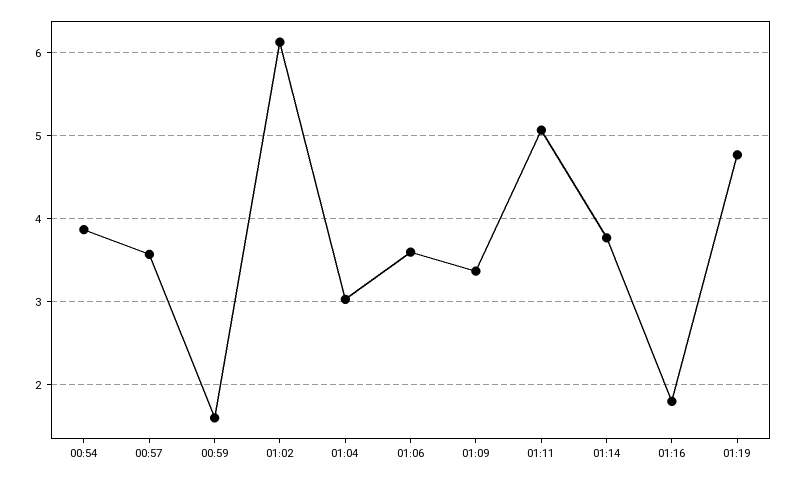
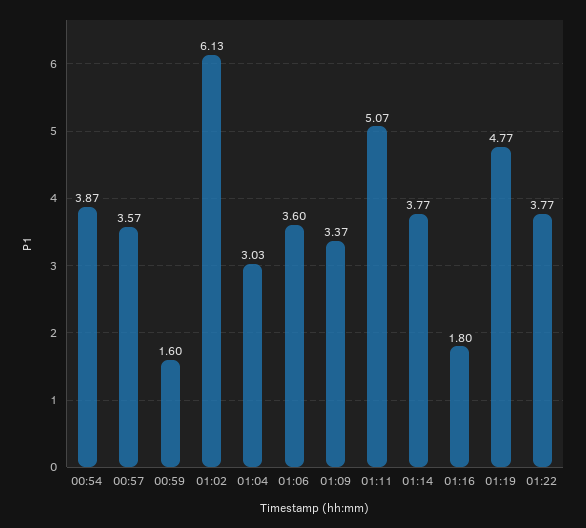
01:22: none -> 3.77

